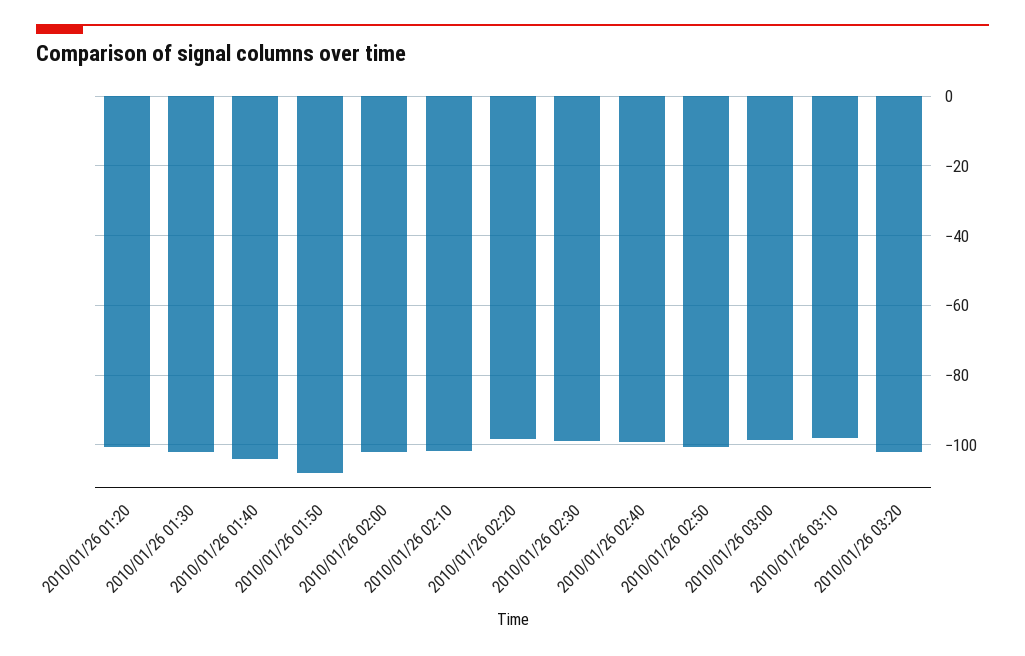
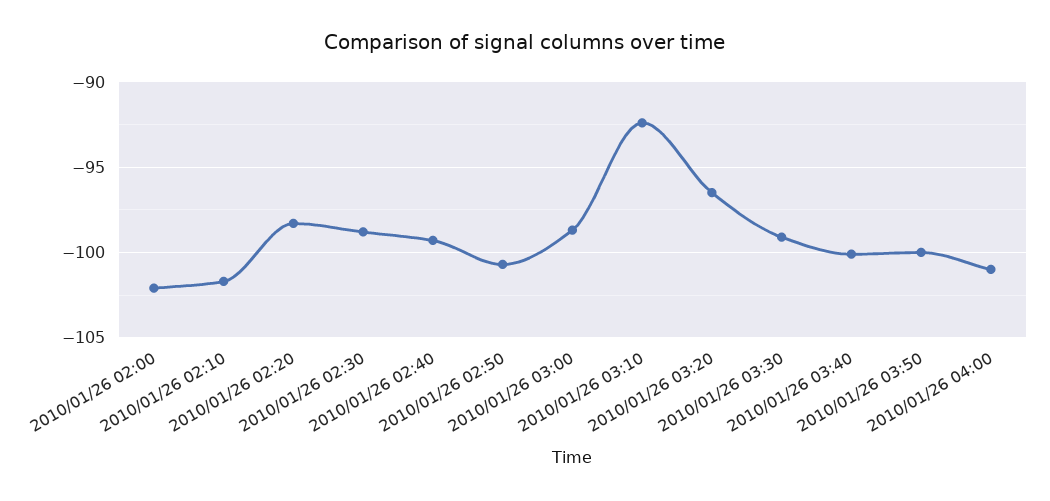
2010/01/26 01:20: -100 -> none
2010/01/26 01:30: -102 -> none
2010/01/26 01:40: -104 -> none
2010/01/26 01:50: -108 -> none
2010/01/26 03:10: -98 -> -92.5
2010/01/26 03:20: -102 -> -96.5
2010/01/26 03:30: none -> -99
2010/01/26 03:40: none -> -100
2010/01/26 03:50: none -> -100
2010/01/26 04:00: none -> -101

